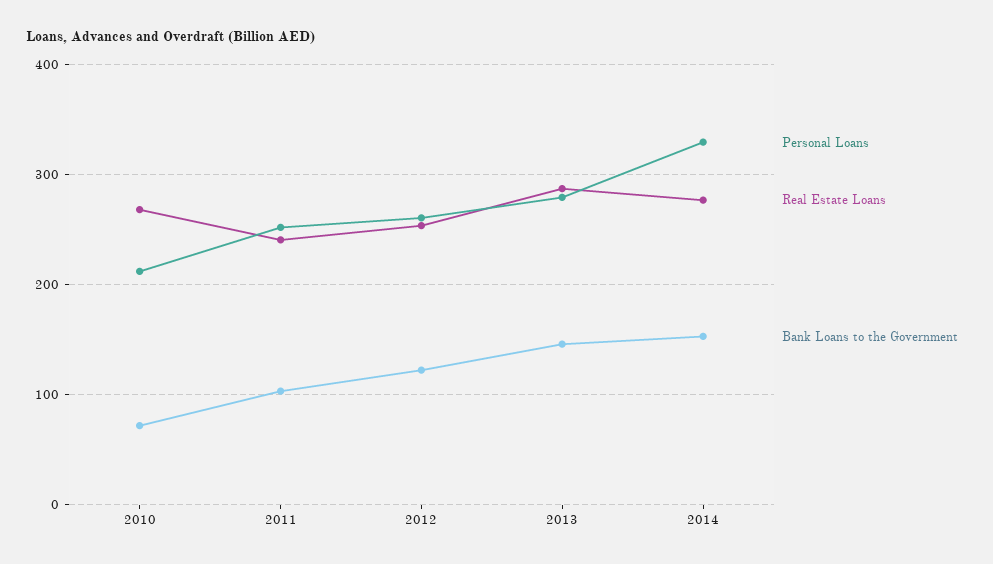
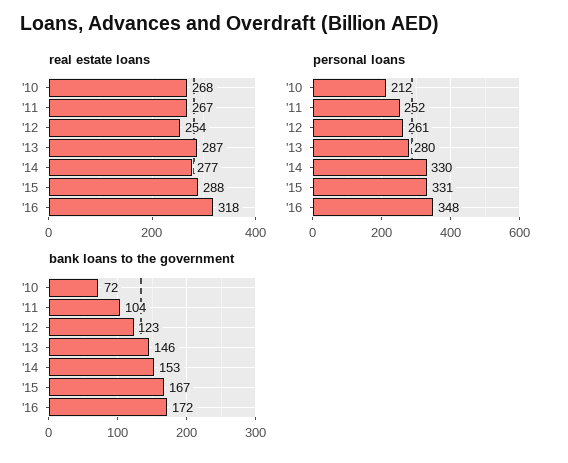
Real Estate Loans, 2011: 240 -> 267
Real Estate Loans, '15: none -> 288
Real Estate Loans, '16: none -> 318
Personal Loans, '15: none -> 331
Personal Loans, '16: none -> 348
Bank Loans to the Government, '15: none -> 167
Bank Loans to the Government, '16: none -> 172

